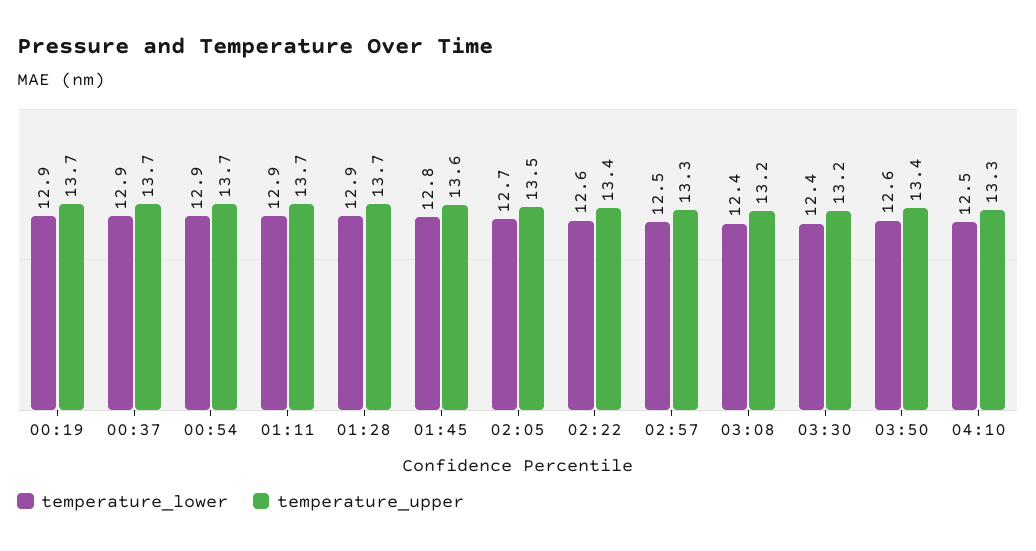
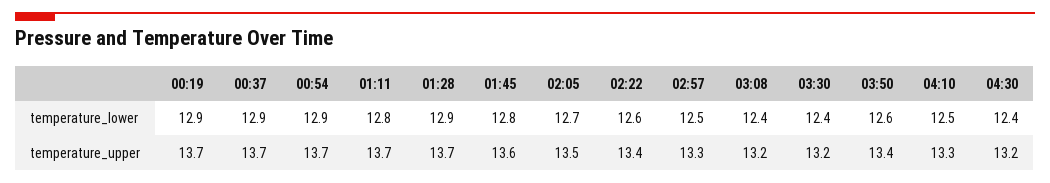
temperature_lower, 01:11: 12.9 -> 12.8
temperature_lower, 04:30: none -> 12.4
temperature_upper, 04:30: none -> 13.2

